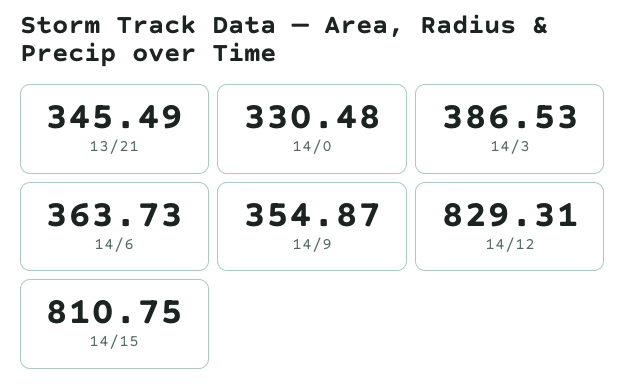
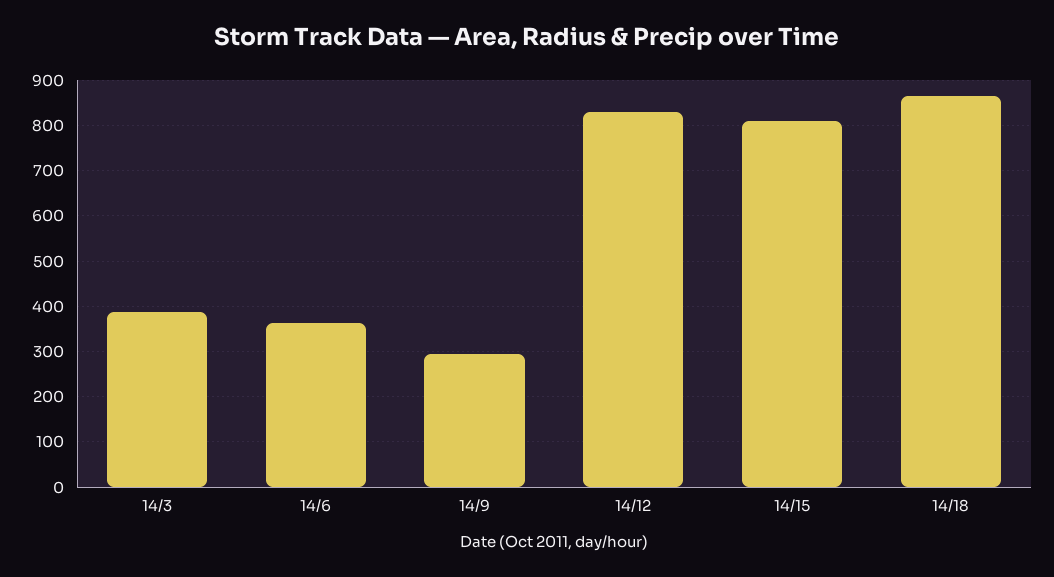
13/21: 345.49 -> none
14/0: 330.48 -> none
14/9: 354.87 -> 300
14/18: none -> 860

